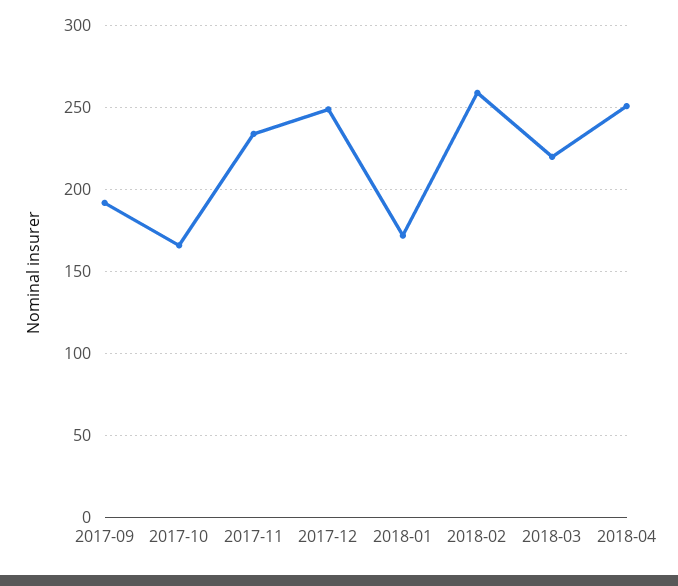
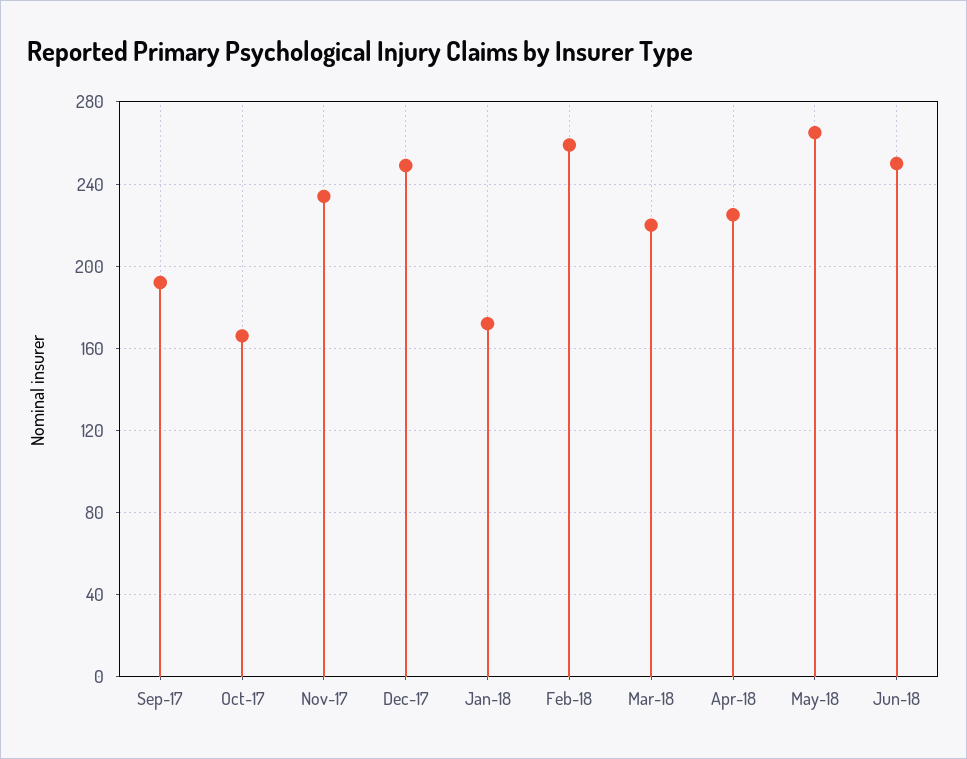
2018-04: 250 -> 225
May-18: none -> 265
Jun-18: none -> 250

